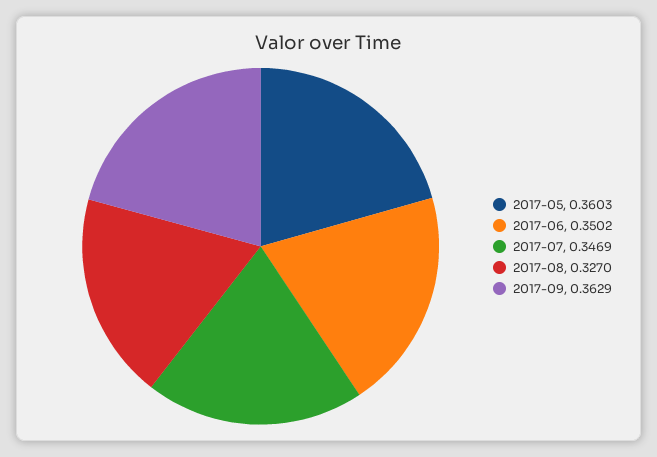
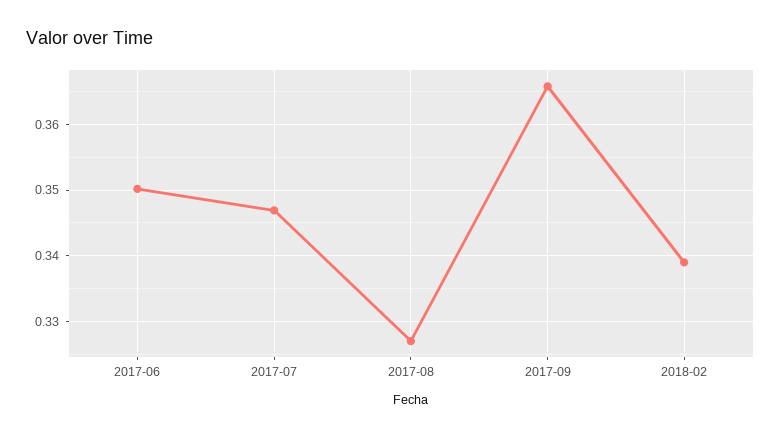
2017-05: 0.3603 -> none
2017-09: 0.3629 -> 0.366
2018-02: none -> 0.339

